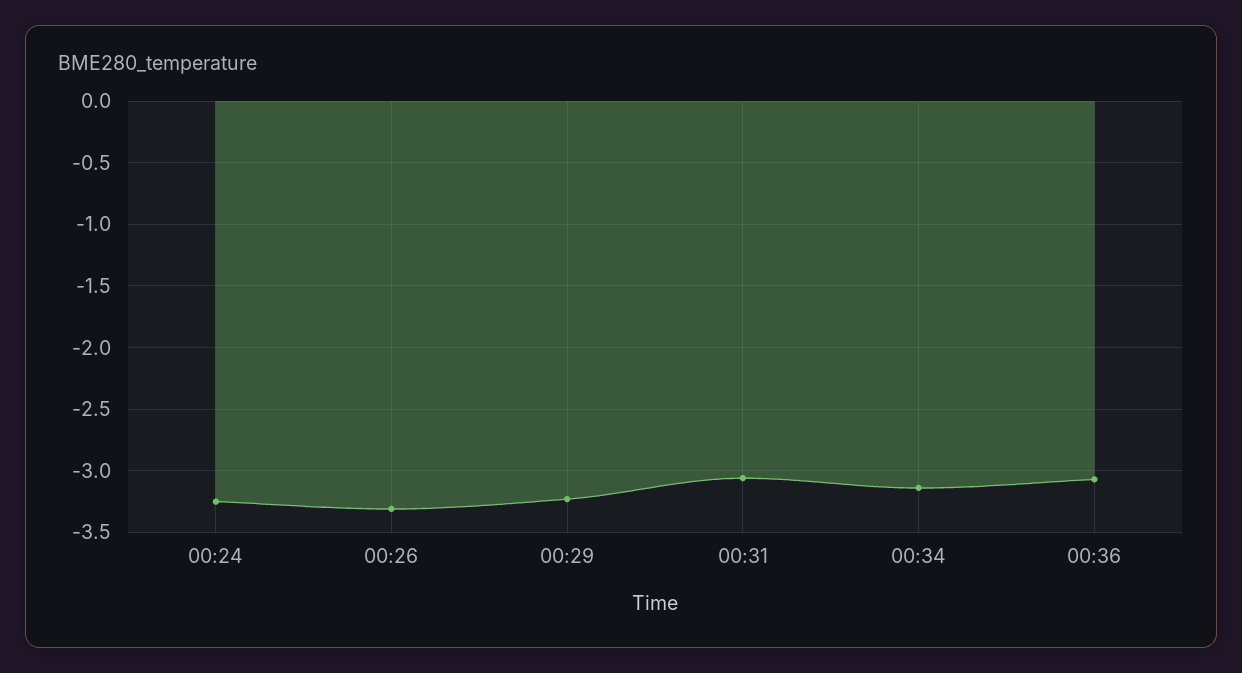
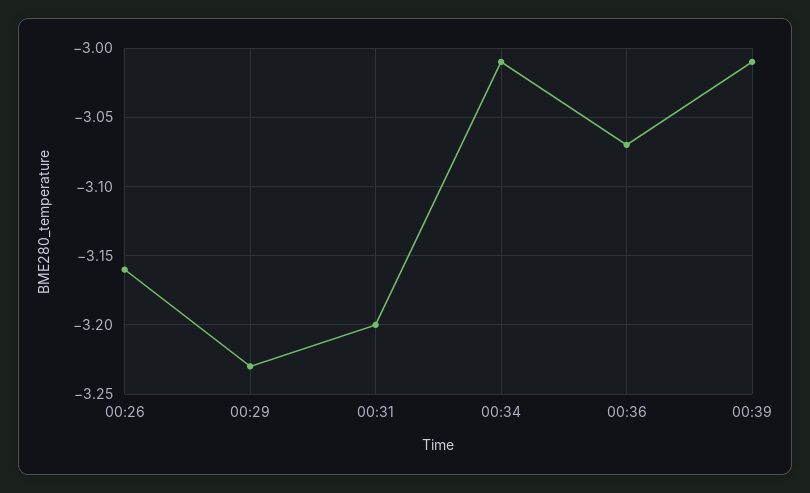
00:24: -3.25 -> none
00:26: -3.3 -> -3.16
00:31: -3.05 -> -3.2
00:34: -3.15 -> -3.01
00:39: none -> -3.01

